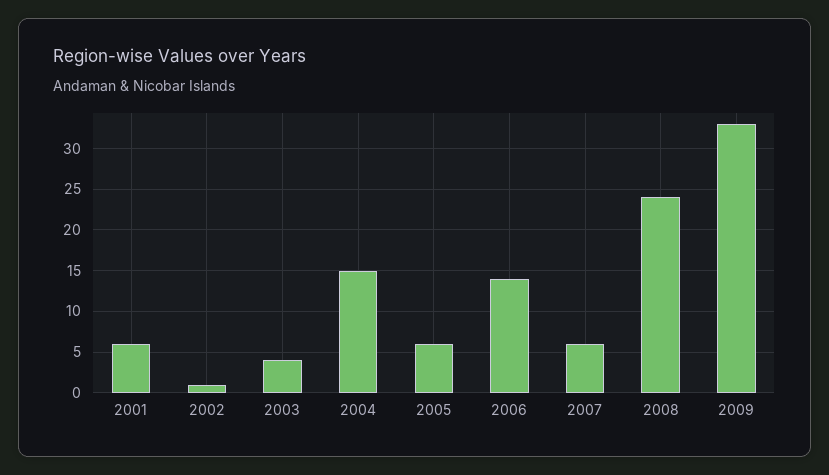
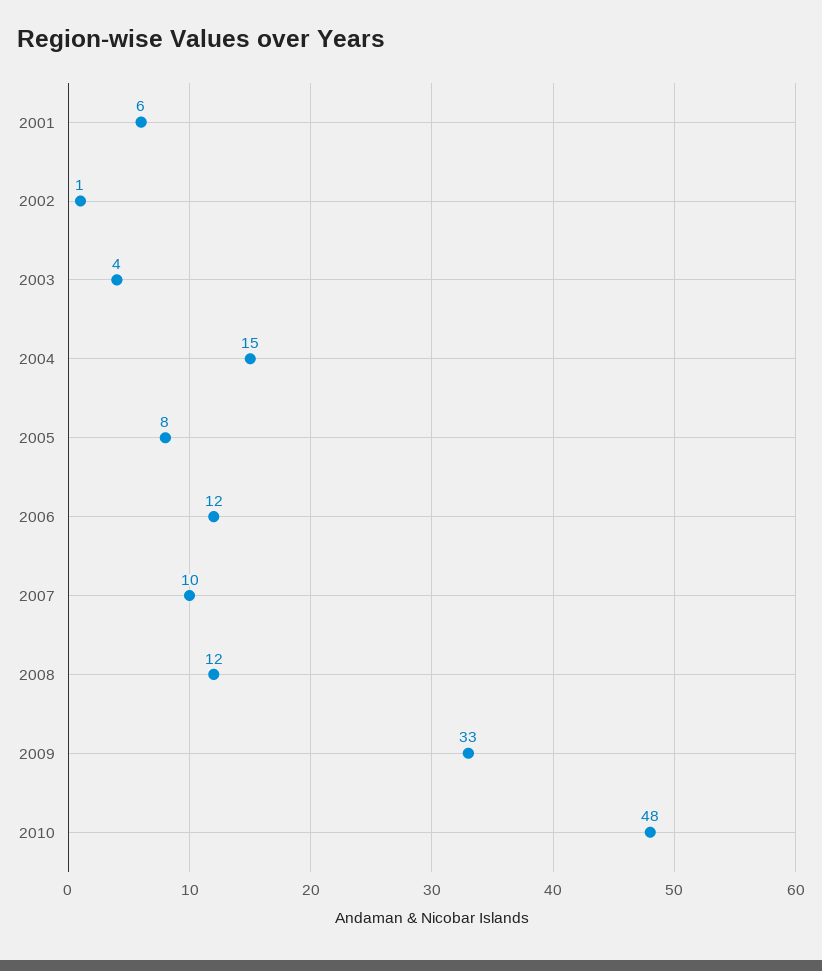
2005: 6 -> 8
2006: 14 -> 12
2007: 6 -> 10
2008: 24 -> 12
2010: none -> 48

